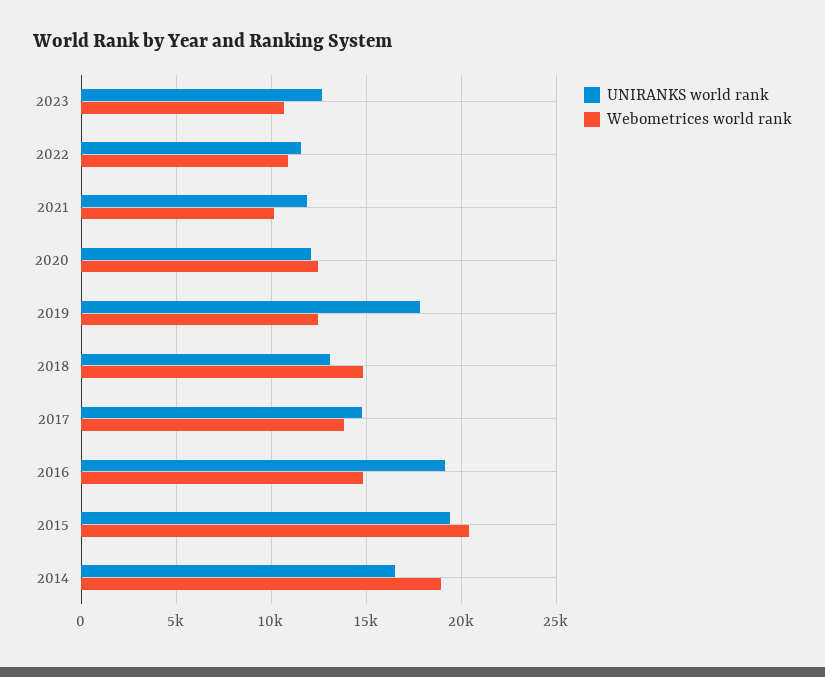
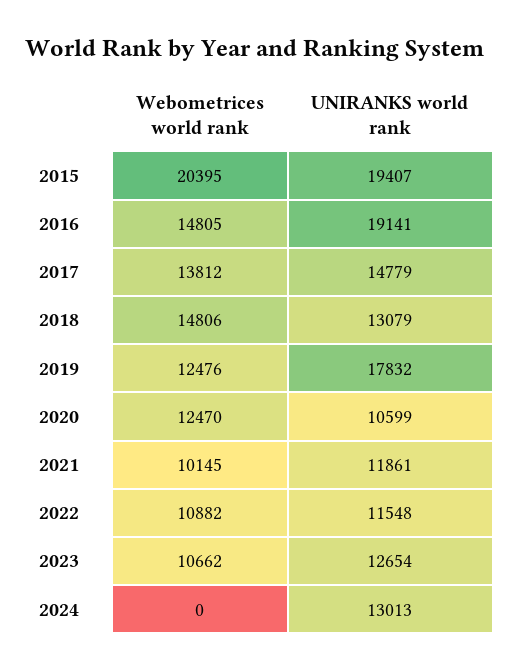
UNIRANKS world rank, 2020: 12000 -> 10599
UNIRANKS world rank, 2014: 16500 -> none
Webometrices world rank, 2014: 19000 -> none
Webometrices world rank, 2024: none -> 0
UNIRANKS world rank, 2024: none -> 13013

